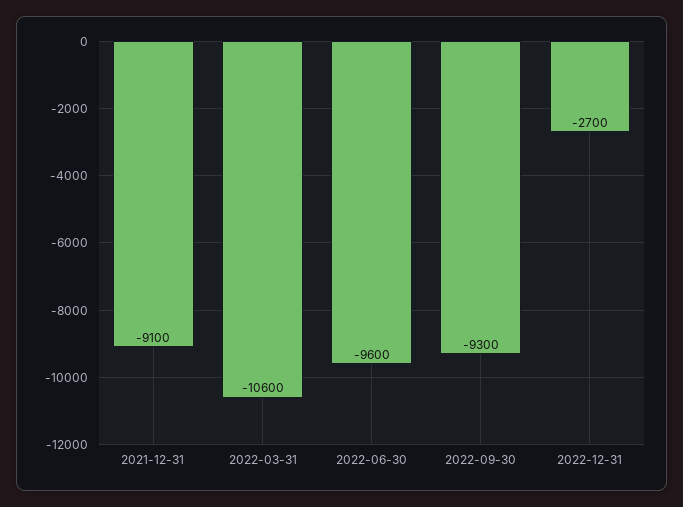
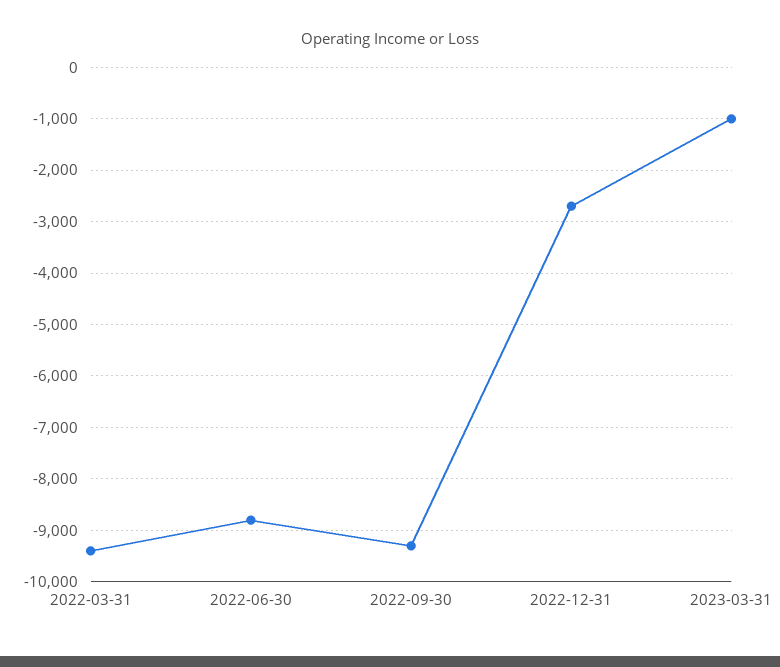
2021-12-31: -9100 -> none
2022-03-31: -10600 -> -9400
2022-06-30: -9600 -> -8800
2023-03-31: none -> -1000

